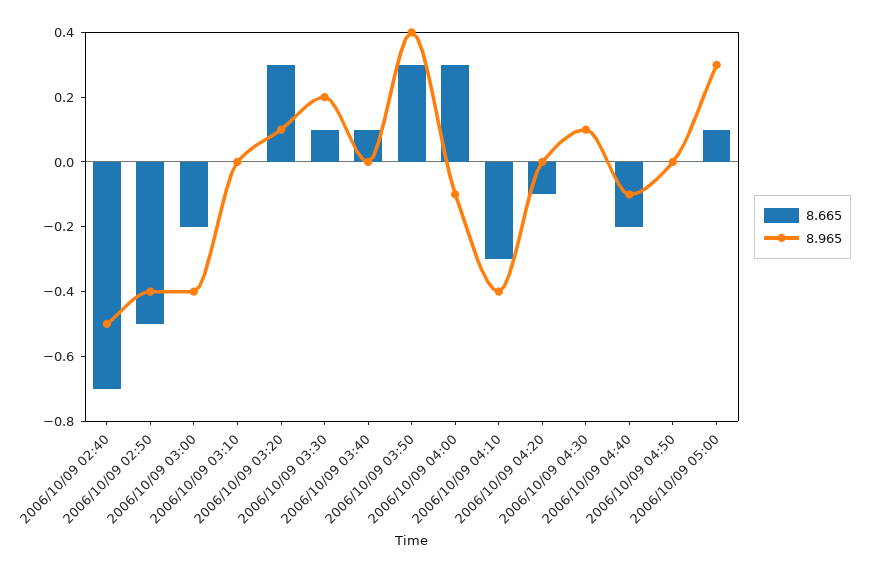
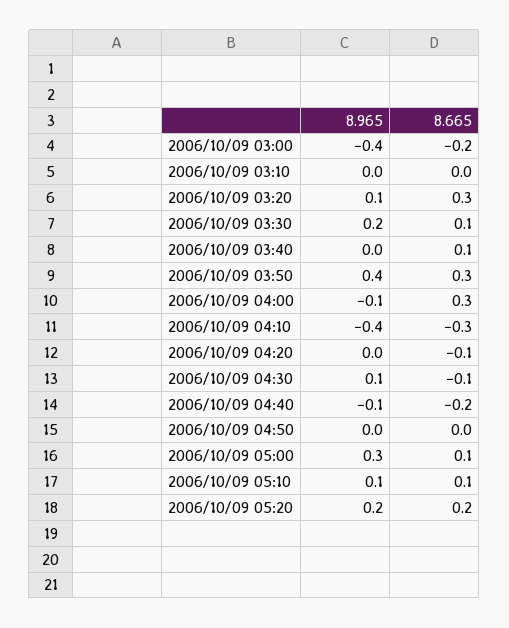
8.665, 2006/10/09 02:40: -0.7 -> none
8.965, 2006/10/09 02:40: -0.5 -> none
8.665, 2006/10/09 02:50: -0.5 -> none
8.965, 2006/10/09 02:50: -0.4 -> none
8.665, 2006/10/09 04:30: 0 -> -0.1
8.965, 2006/10/09 05:10: none -> 0.1
8.665, 2006/10/09 05:10: none -> 0.1
8.965, 2006/10/09 05:20: none -> 0.2
8.665, 2006/10/09 05:20: none -> 0.2

